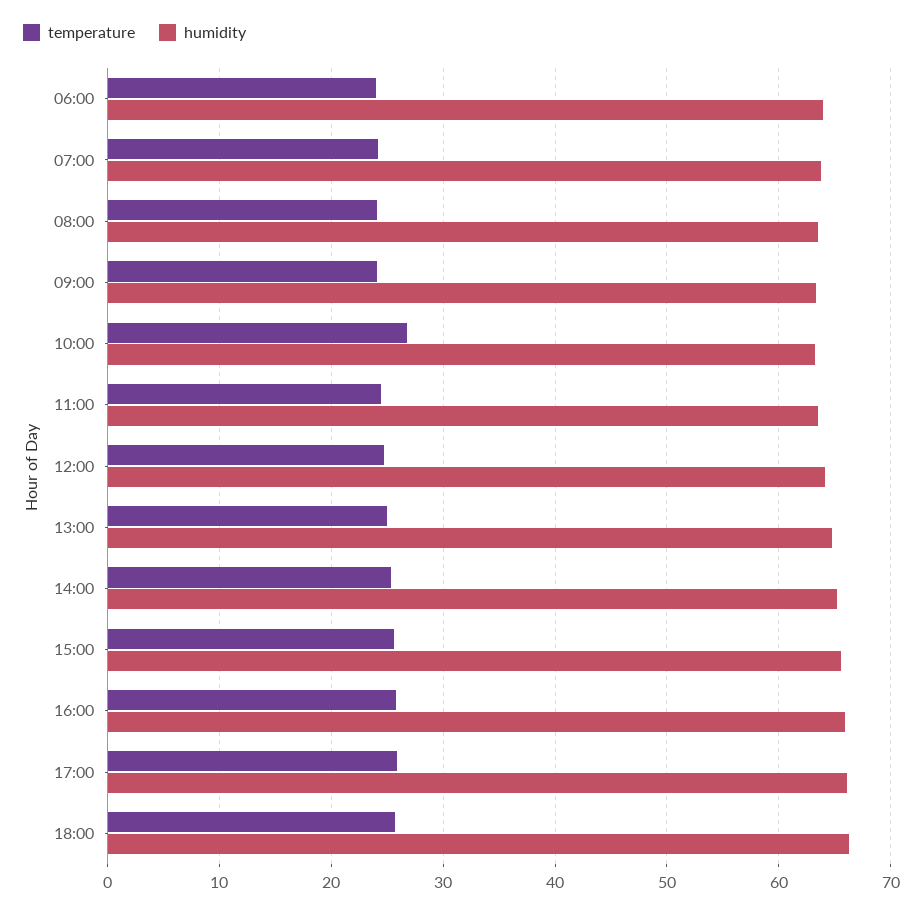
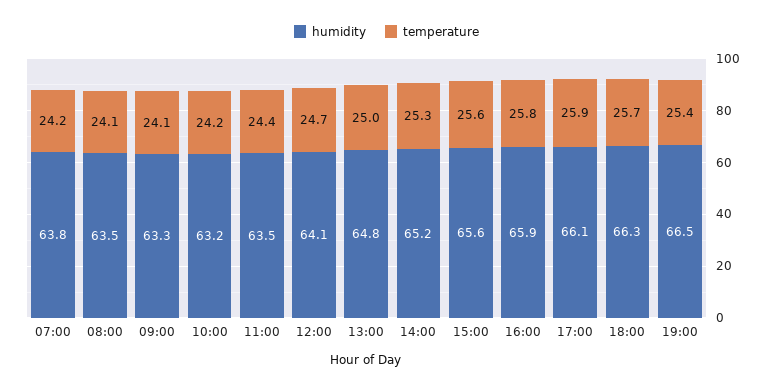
temperature, 06:00: 24 -> none
humidity, 06:00: 64 -> none
temperature, 10:00: 27 -> 24.2
humidity, 19:00: none -> 66.5
temperature, 19:00: none -> 25.4

